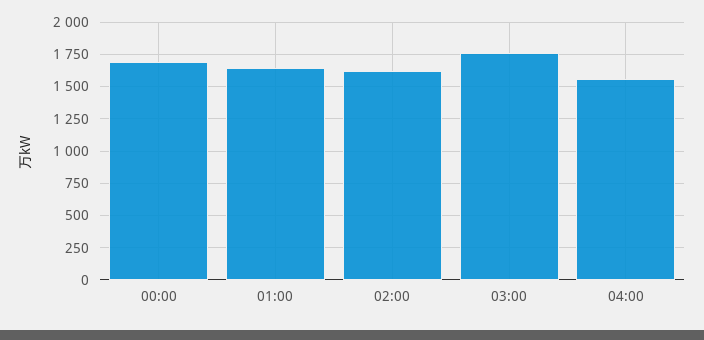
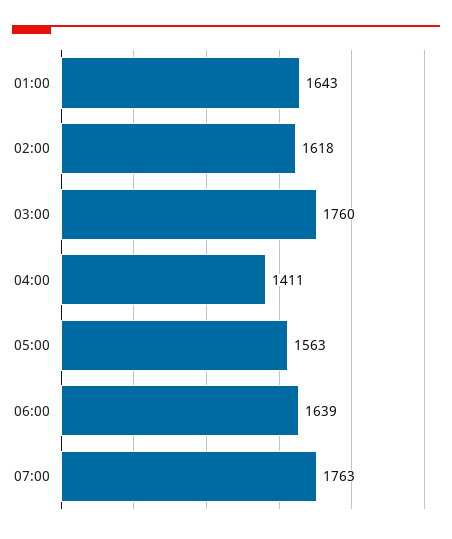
00:00: 1700 -> none
04:00: 1550 -> 1411
05:00: none -> 1563
06:00: none -> 1639
07:00: none -> 1763

